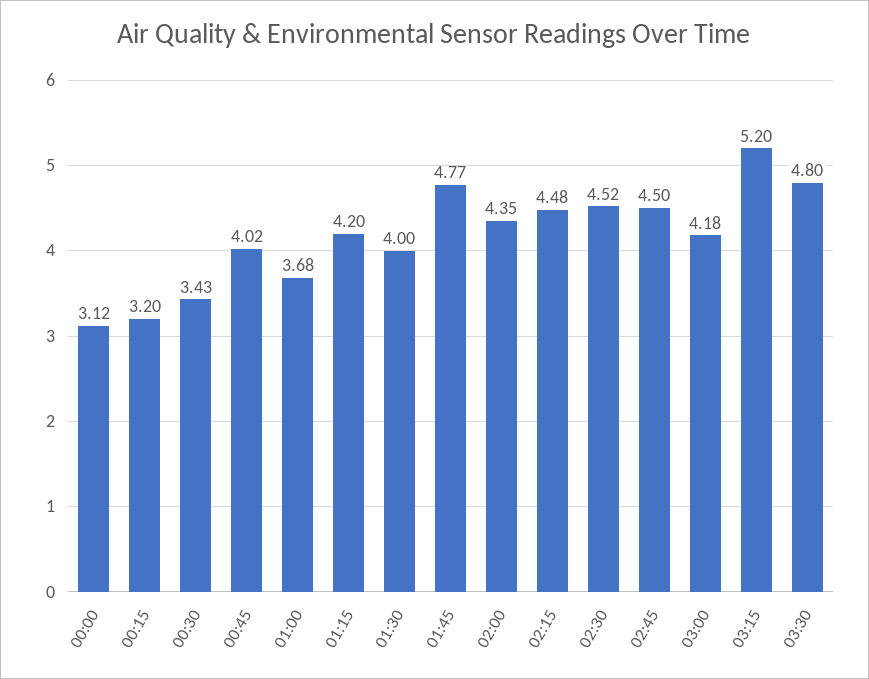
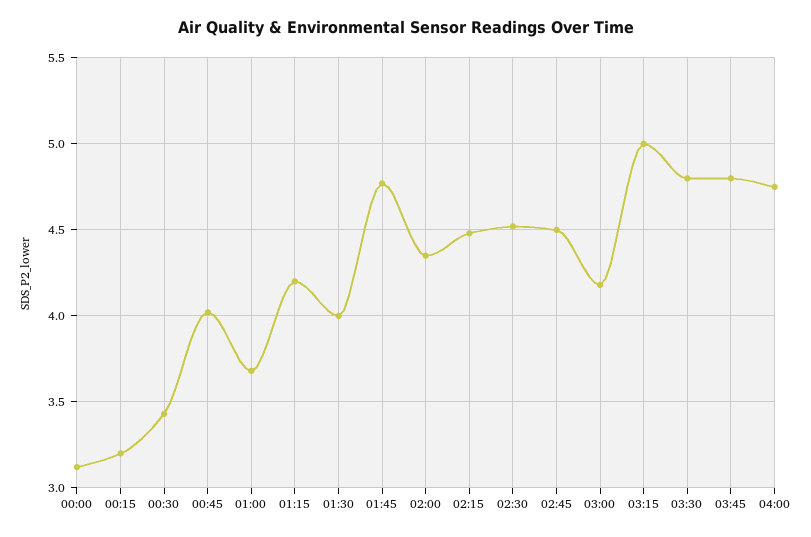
03:15: 5.2 -> 5
03:45: none -> 4.8
04:00: none -> 4.75

